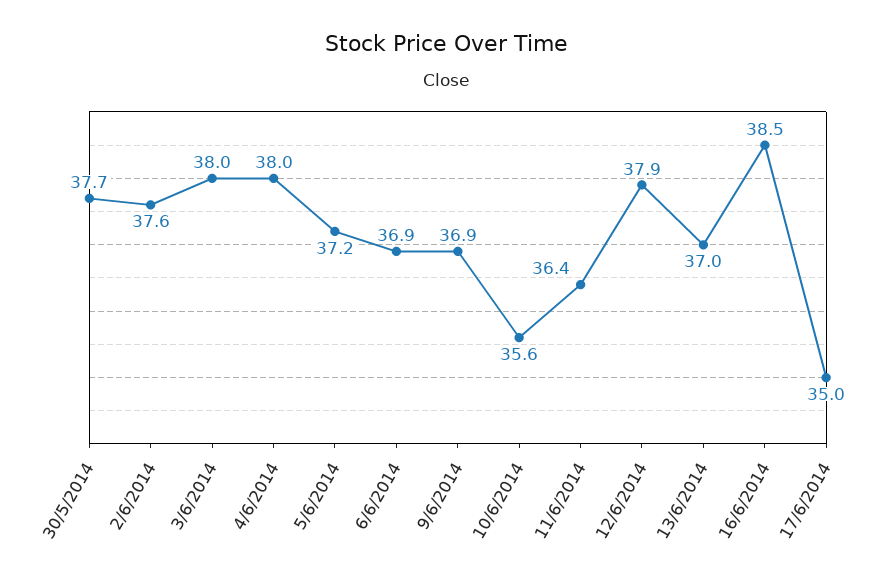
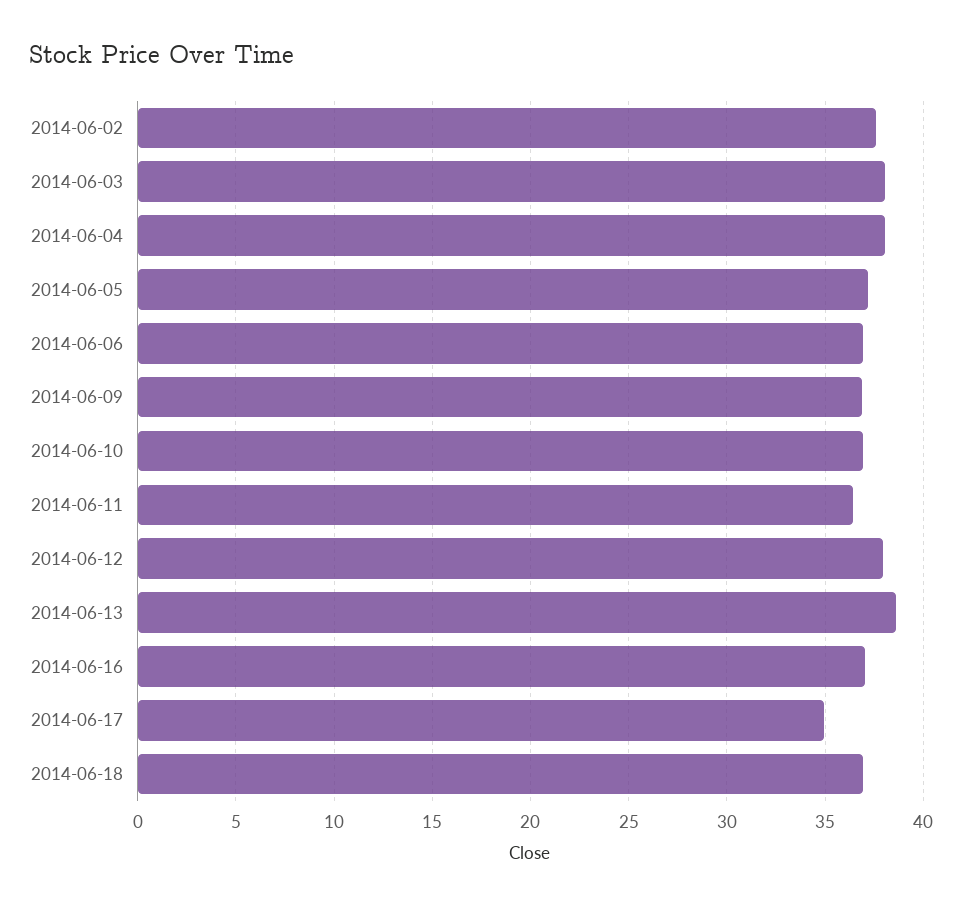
30/5/2014: 37.7 -> none
10/6/2014: 35.6 -> 37
13/6/2014: 37 -> 38.5
16/6/2014: 38.5 -> 37
2014-06-18: none -> 37

